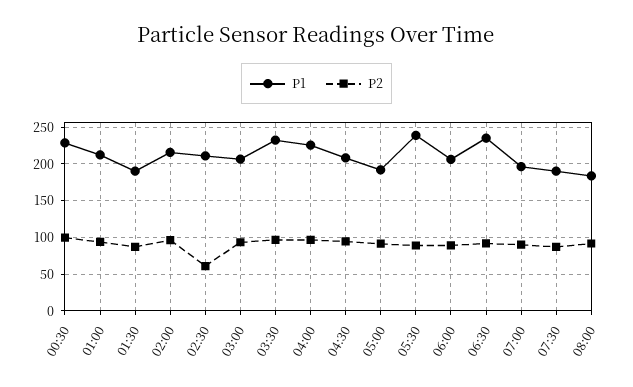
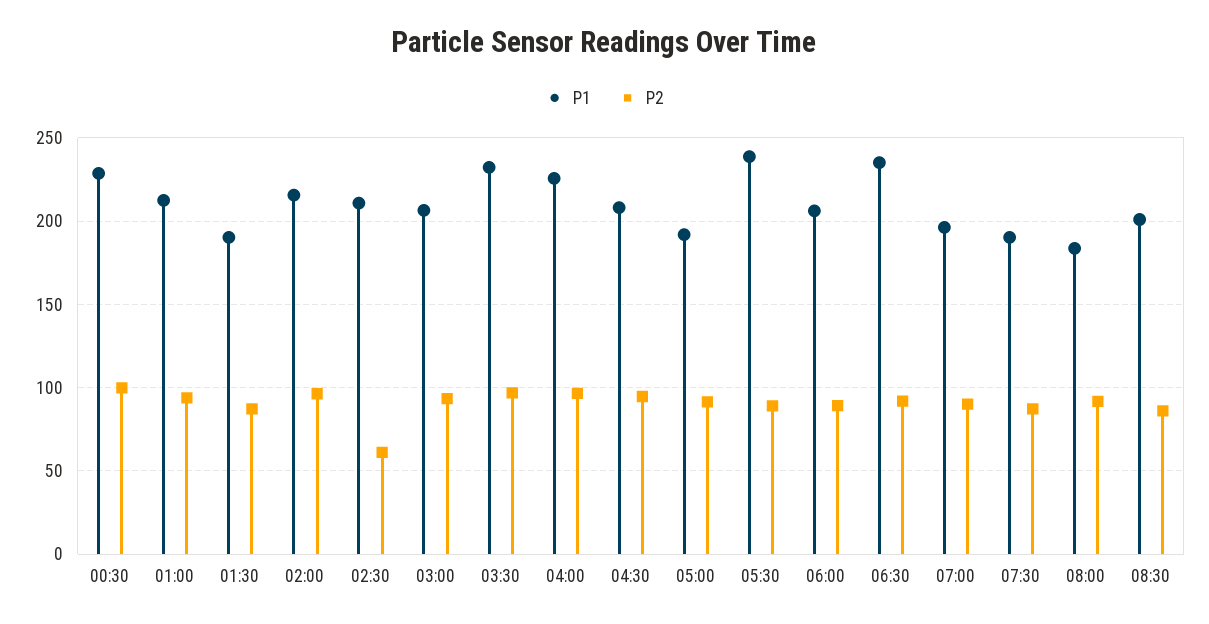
P1, 08:30: none -> 200
P2, 08:30: none -> 85

